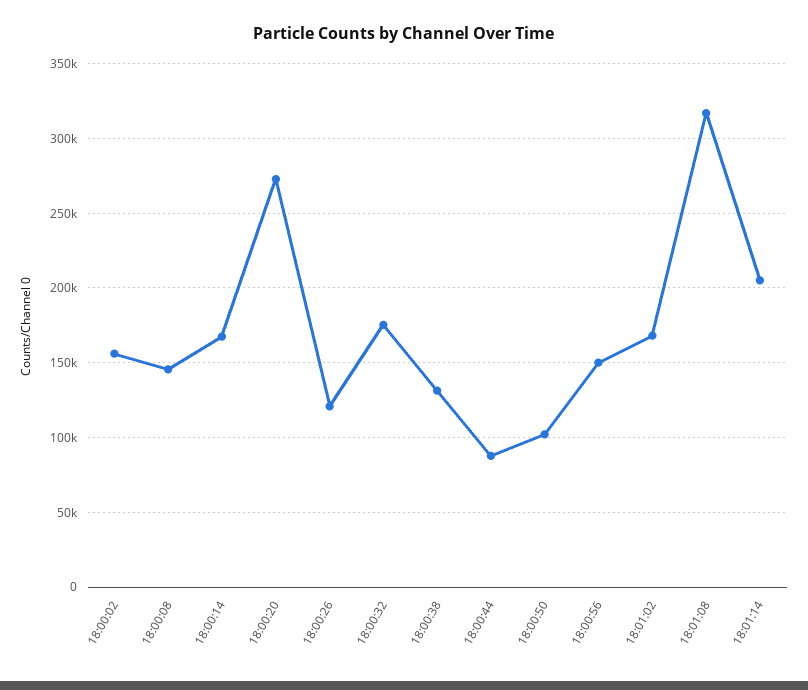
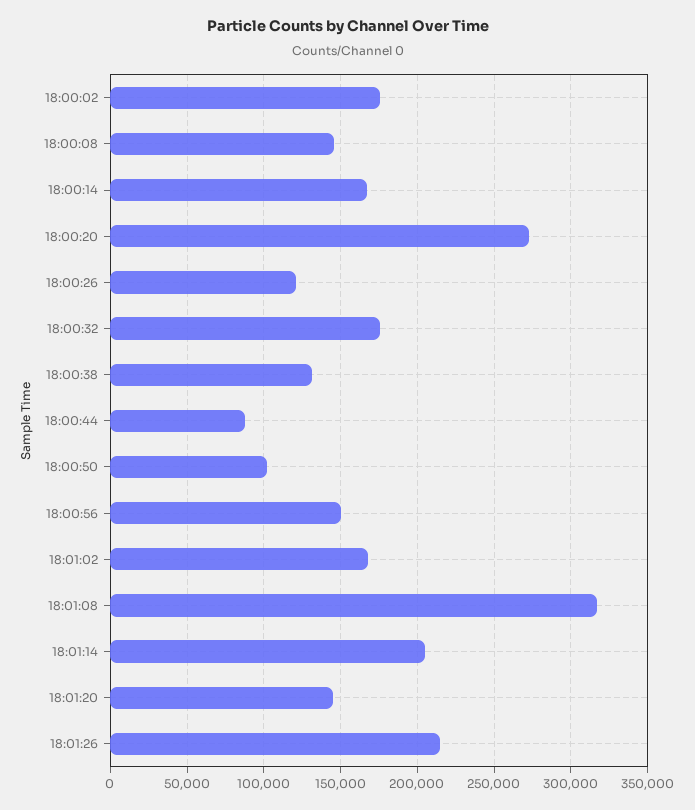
18:00:02: 155000 -> 175000
18:01:20: none -> 145000
18:01:26: none -> 215000

